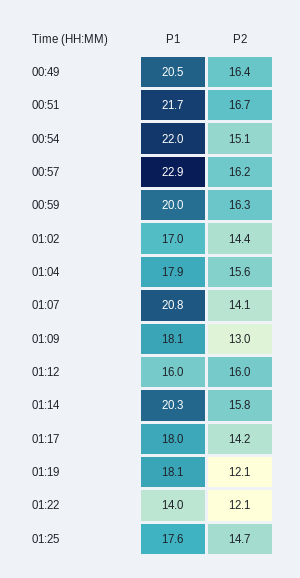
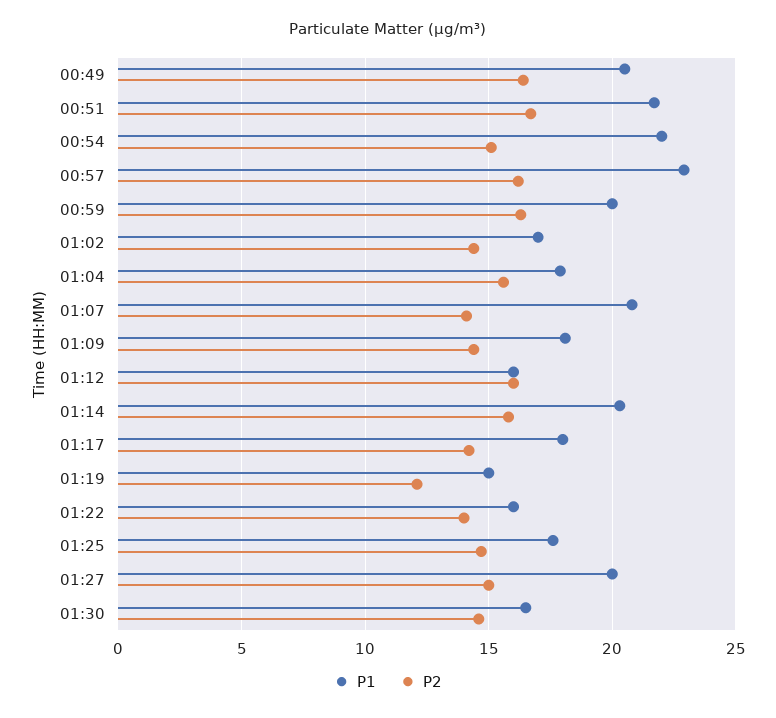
P2, 01:09: 13 -> 14.5
P1, 01:19: 18.1 -> 15
P1, 01:22: 14 -> 16
P2, 01:22: 12.1 -> 14
P1, 01:27: none -> 20
P2, 01:27: none -> 15
P1, 01:30: none -> 16.5
P2, 01:30: none -> 14.5

